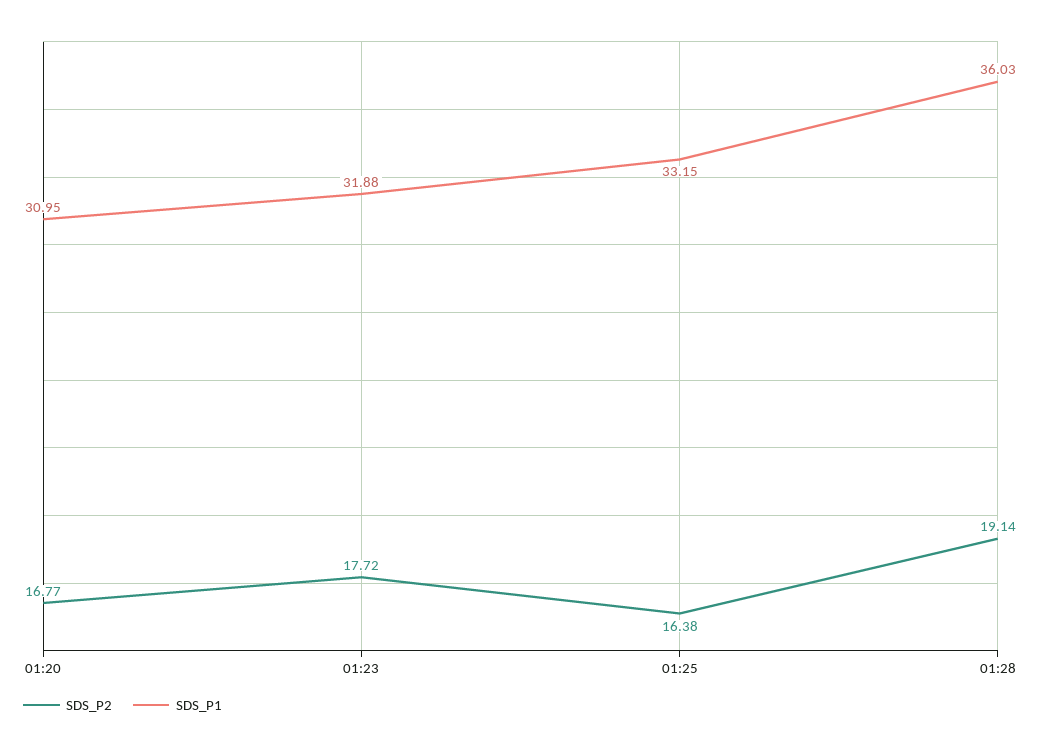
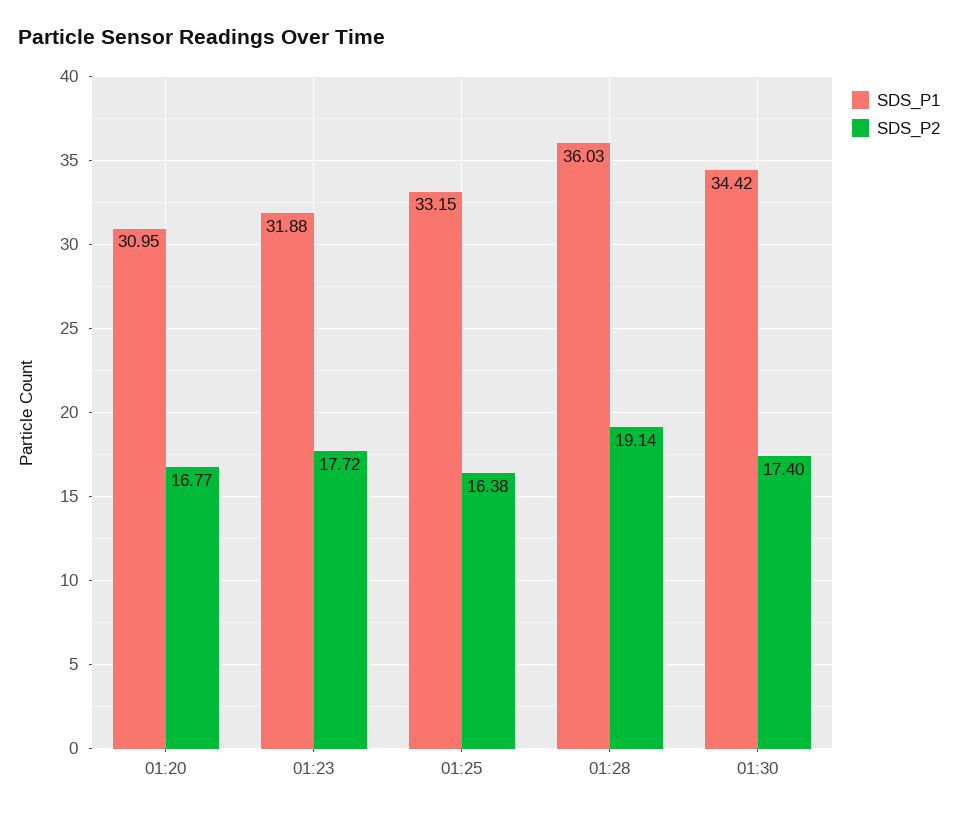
SDS_P1, 01:30: none -> 34.42
SDS_P2, 01:30: none -> 17.4

